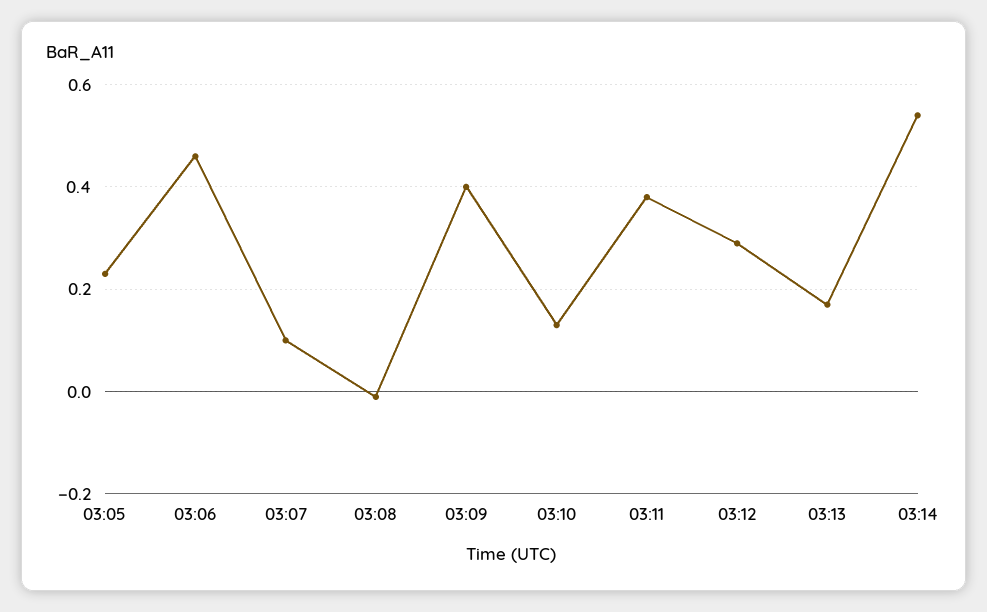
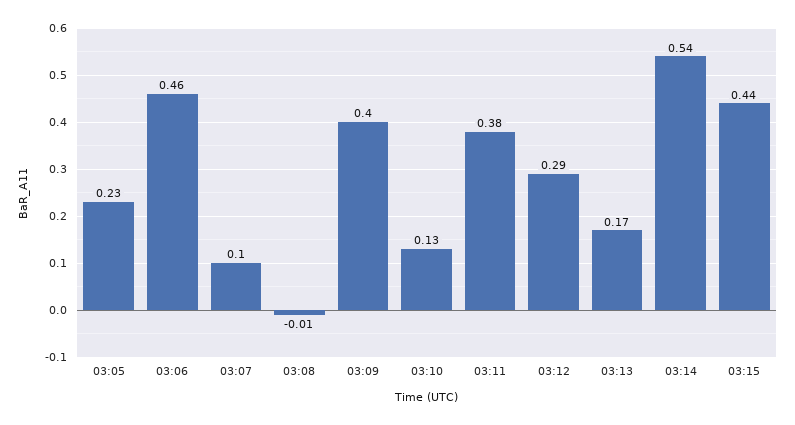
03:15: none -> 0.44

